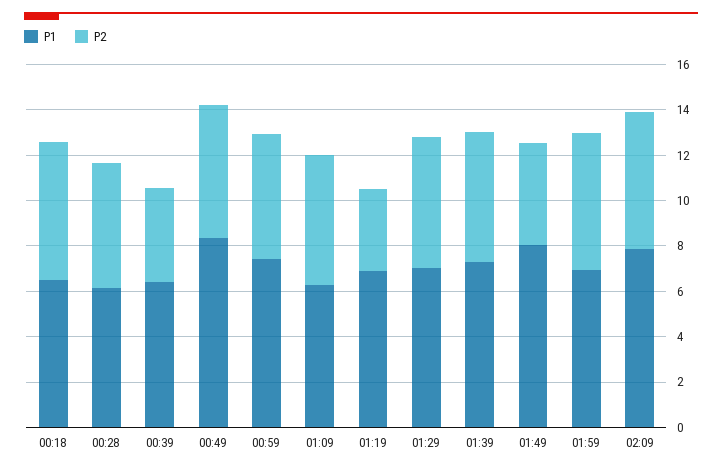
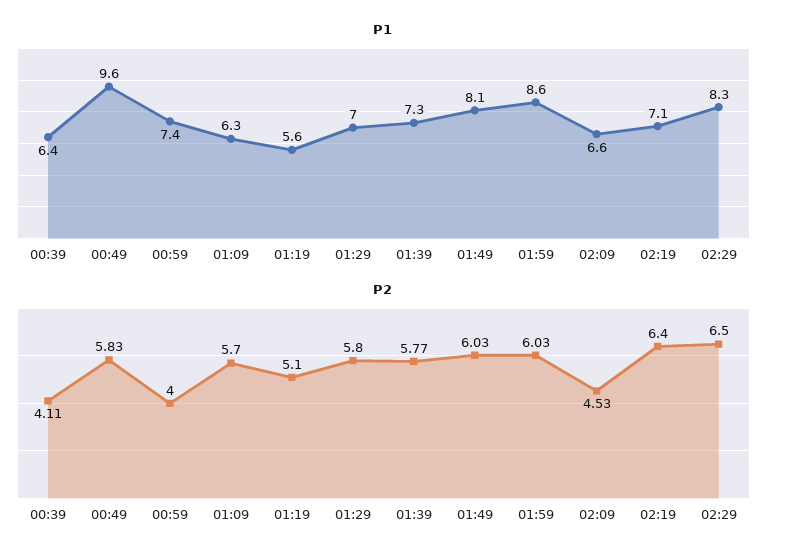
P1, 00:18: 6.5 -> none
P2, 00:18: 6 -> none
P1, 00:28: 6 -> none
P2, 00:28: 5.5 -> none
P1, 00:49: 8.5 -> 9.6
P2, 00:59: 5.5 -> 4
P1, 01:19: 7 -> 5.6
P2, 01:19: 3.5 -> 5.1
P2, 01:49: 4.5 -> 6.03
P1, 01:59: 7 -> 8.6
P1, 02:09: 8 -> 6.6
P2, 02:09: 6 -> 4.53
P1, 02:19: none -> 7.1
P1, 02:29: none -> 8.3
P2, 02:19: none -> 6.4
P2, 02:29: none -> 6.5

